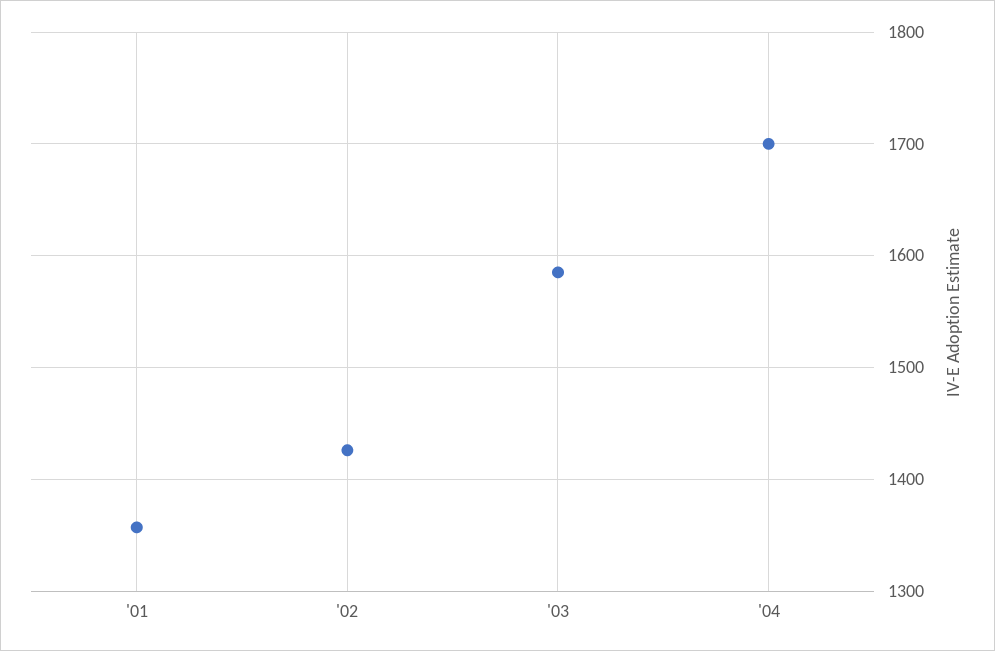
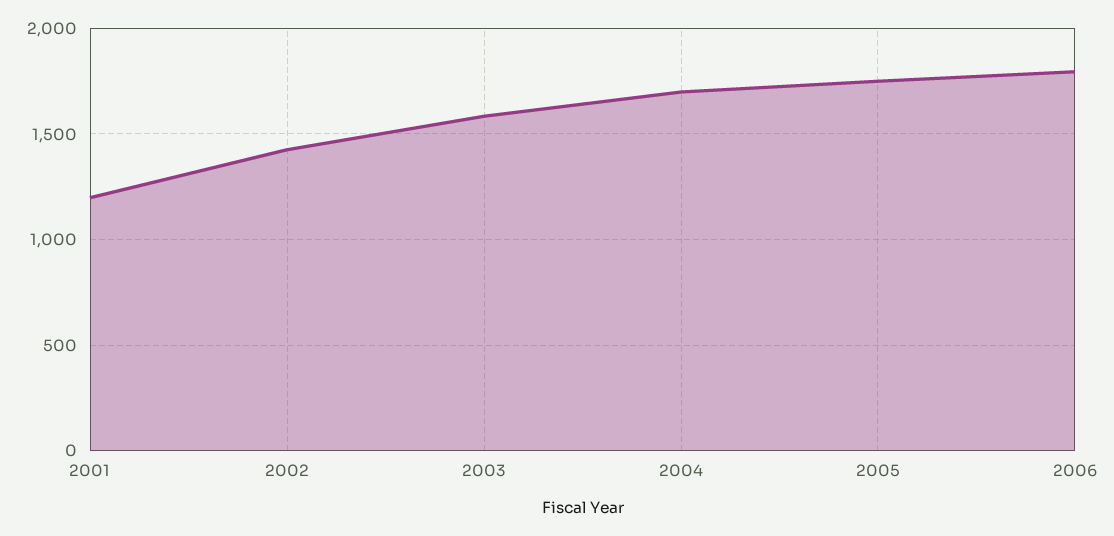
'01: 1360 -> 1200
2005: none -> 1750
2006: none -> 1800

